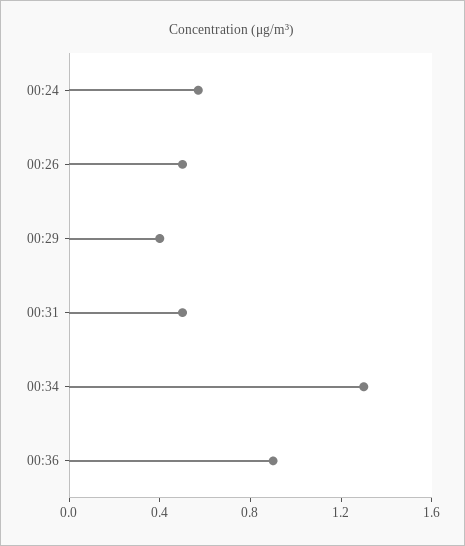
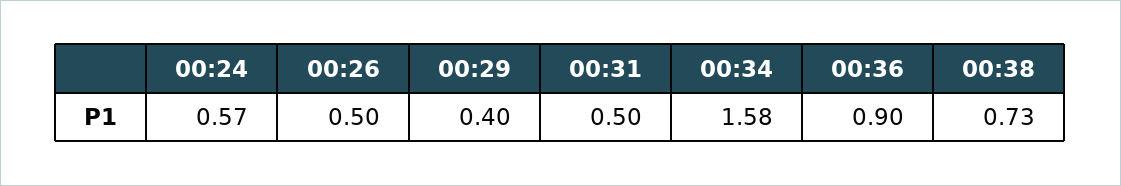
00:34: 1.3 -> 1.58
00:38: none -> 0.73

